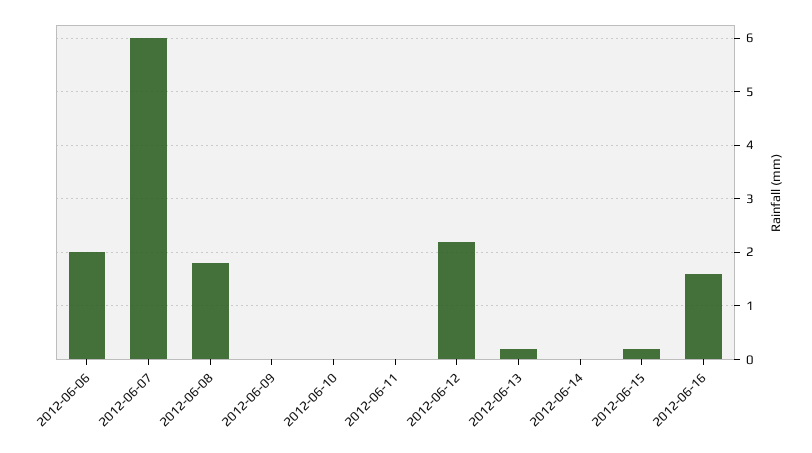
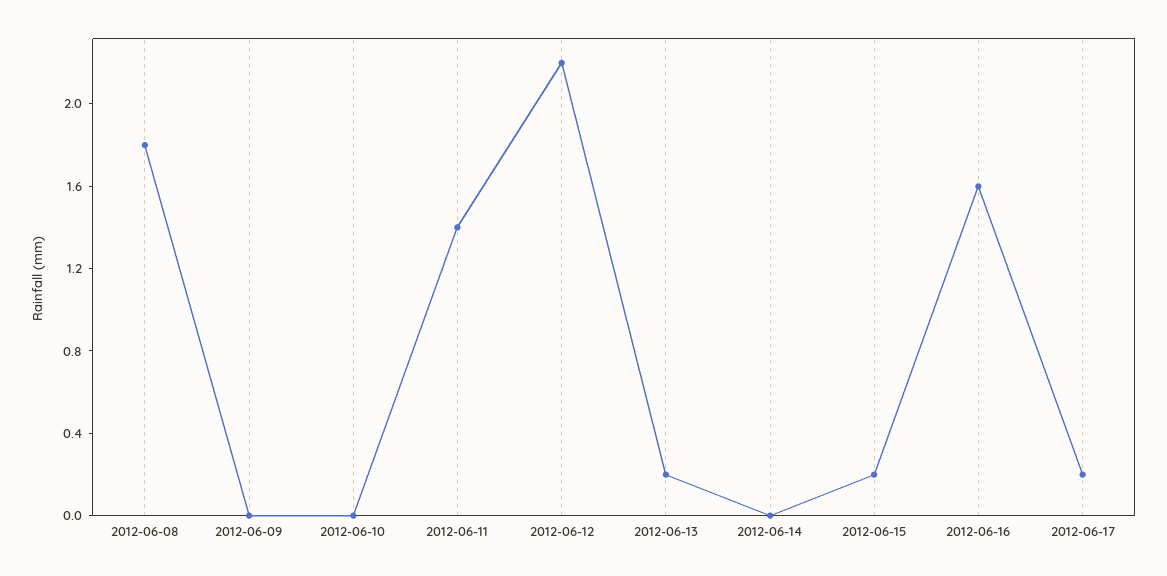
2012-06-06: 2 -> none
2012-06-07: 6 -> none
2012-06-11: 0 -> 1.4
2012-06-17: none -> 0.2

